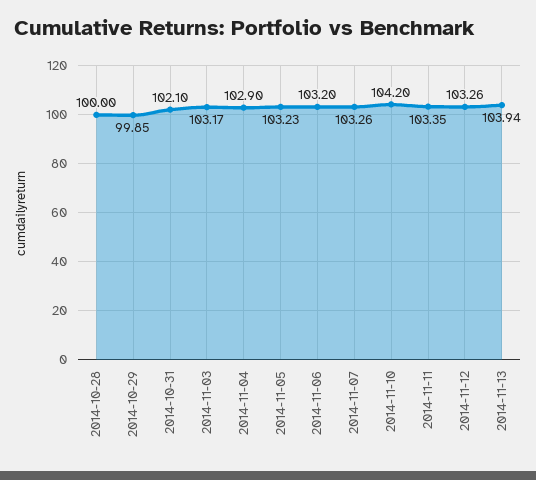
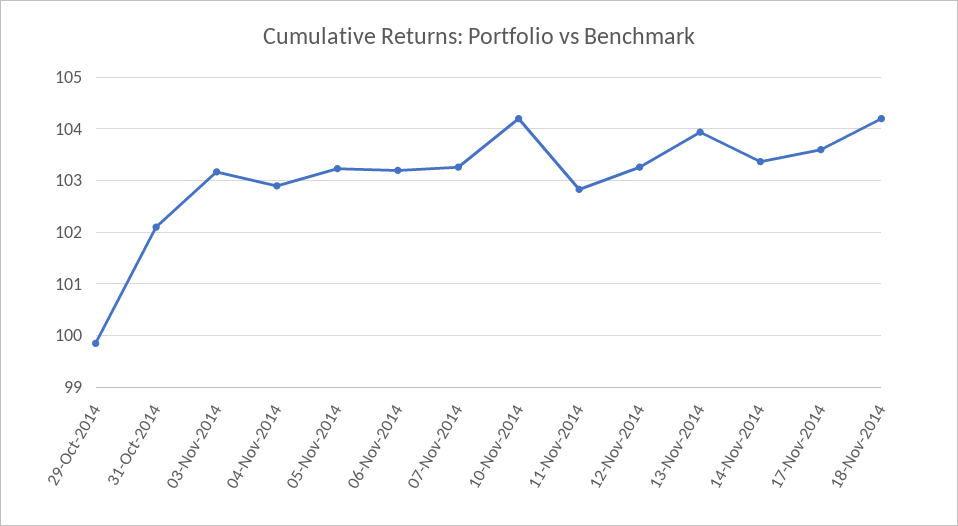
2014-10-28: 100 -> none
2014-11-11: 103.35 -> 102.8
14-Nov-2014: none -> 103.4
17-Nov-2014: none -> 103.6
18-Nov-2014: none -> 104.2

